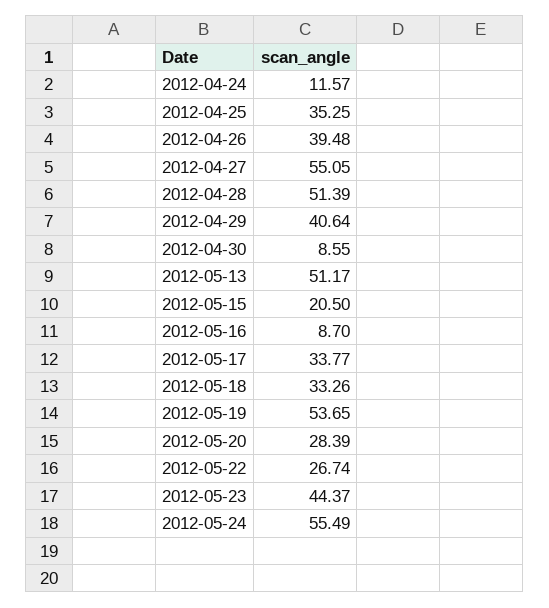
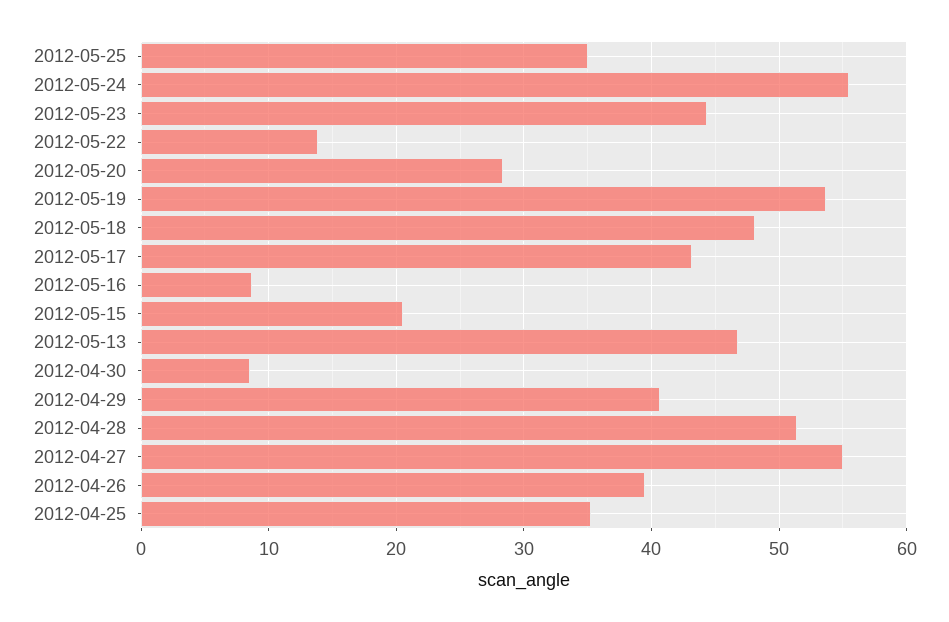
2012-04-24: 11.57 -> none
2012-05-13: 51.17 -> 47
2012-05-17: 33.77 -> 43
2012-05-18: 33.26 -> 48
2012-05-22: 26.74 -> 14
2012-05-25: none -> 35

